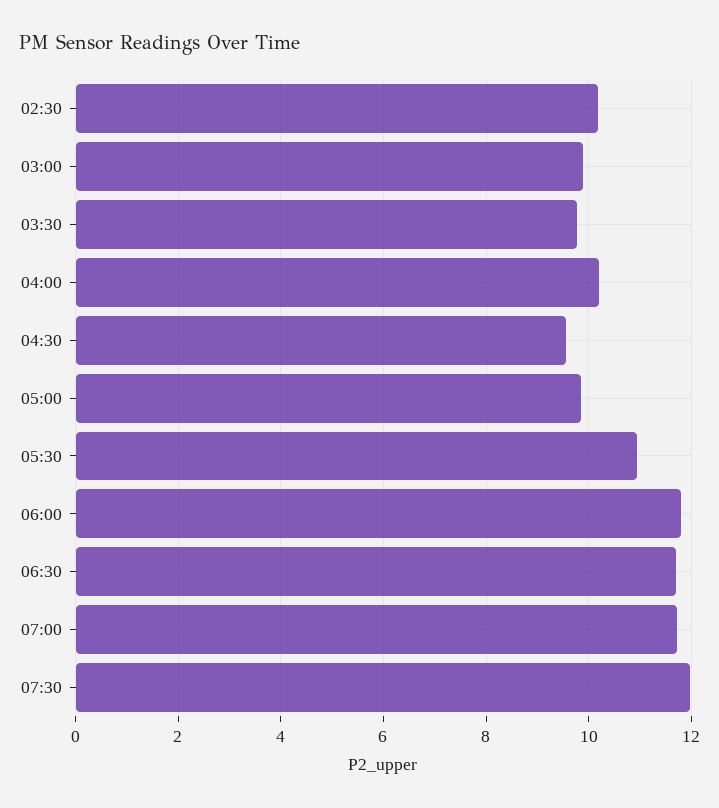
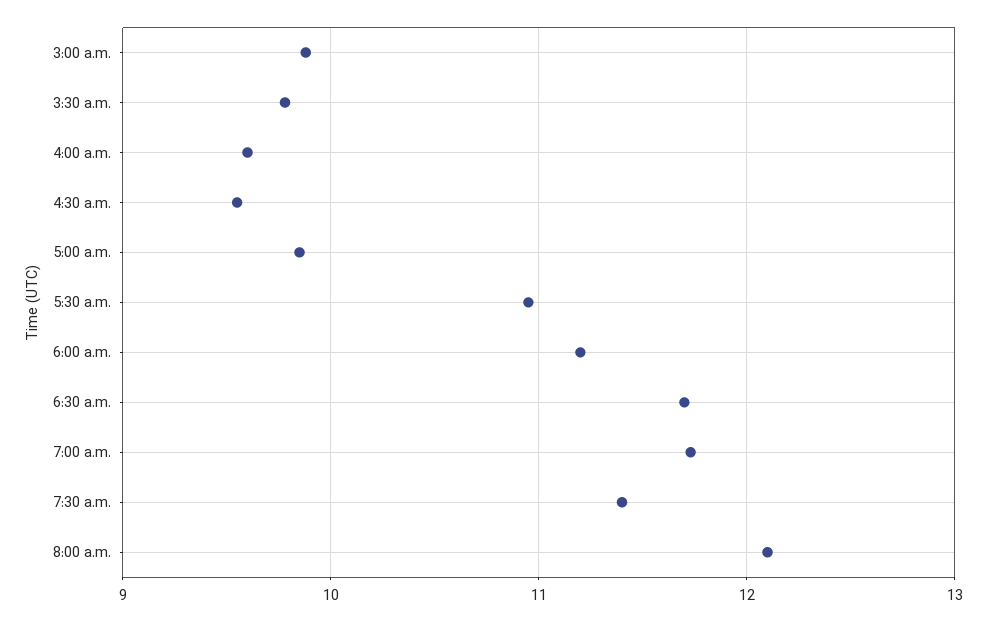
02:30: 10.2 -> none
04:00: 10.2 -> 9.6
06:00: 11.8 -> 11.2
07:30: 12 -> 11.4
8:00 a.m.: none -> 12.1

